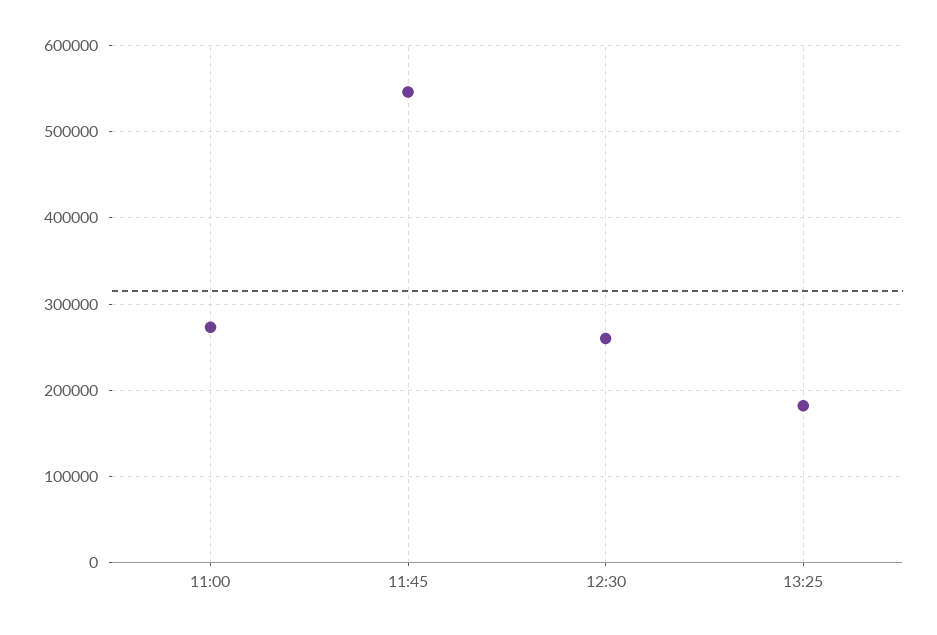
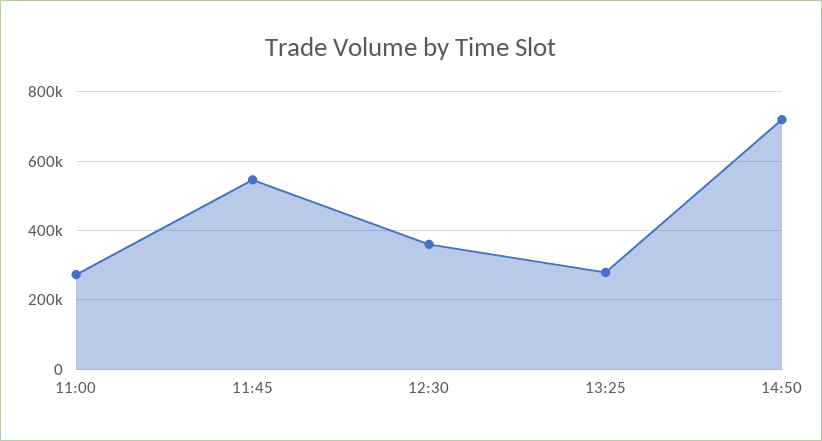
12:30: 260000 -> 360000
13:25: 180000 -> 280000
14:50: none -> 720000

